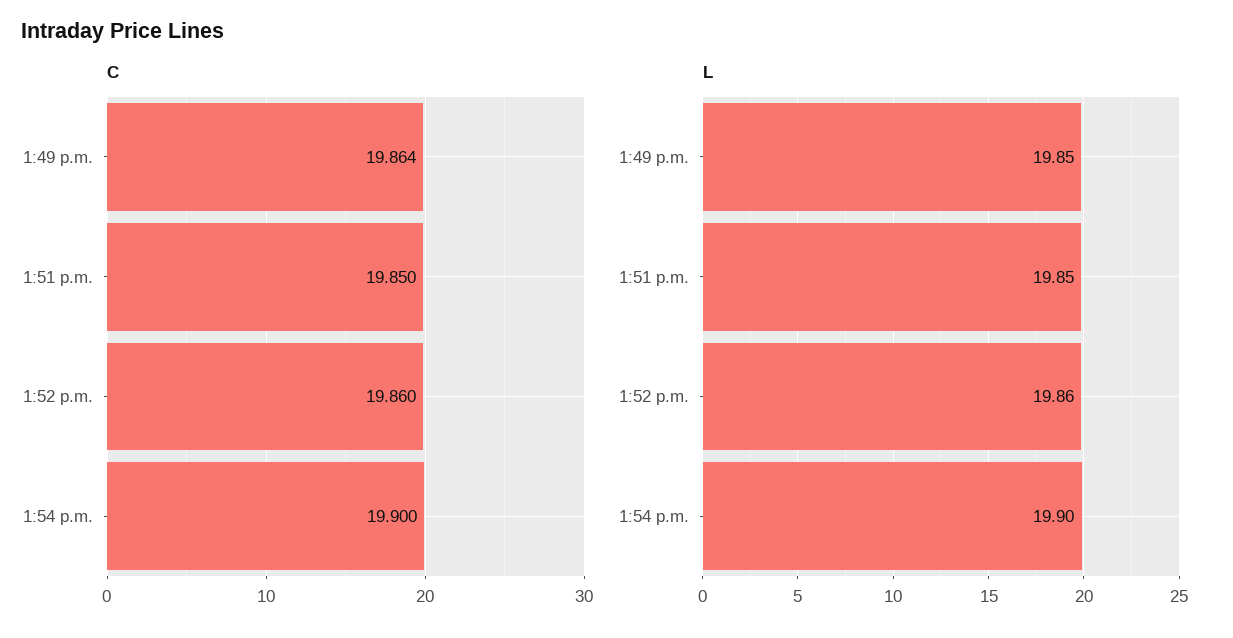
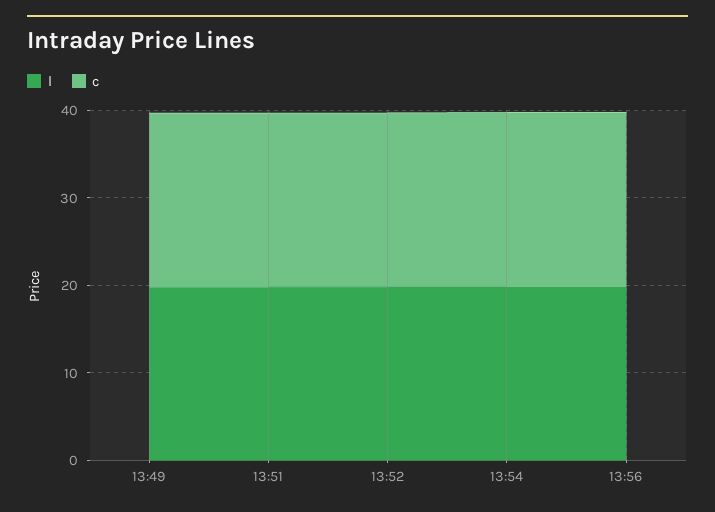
L, 13:56: none -> 20
C, 13:56: none -> 20

